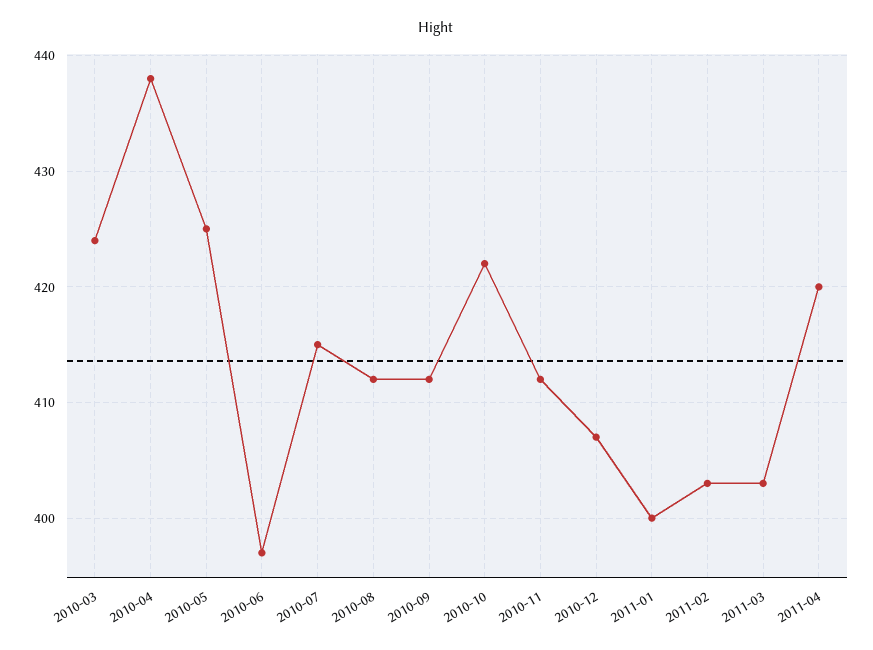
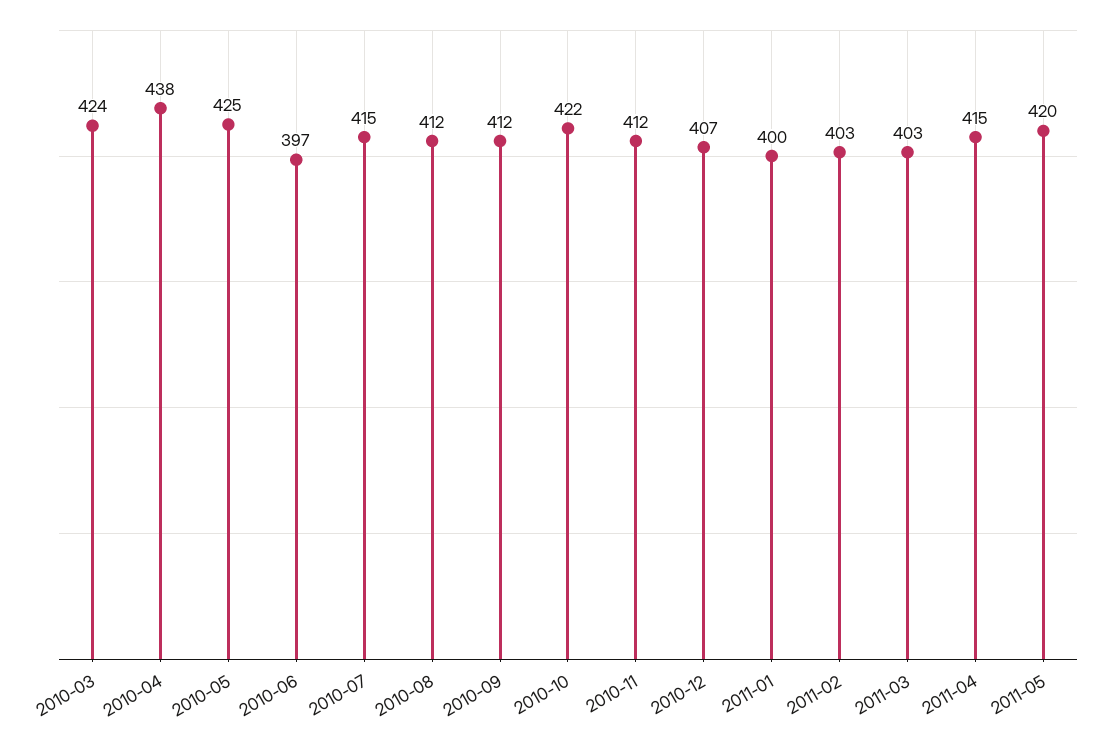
2011-04: 420 -> 415
2011-05: none -> 420

